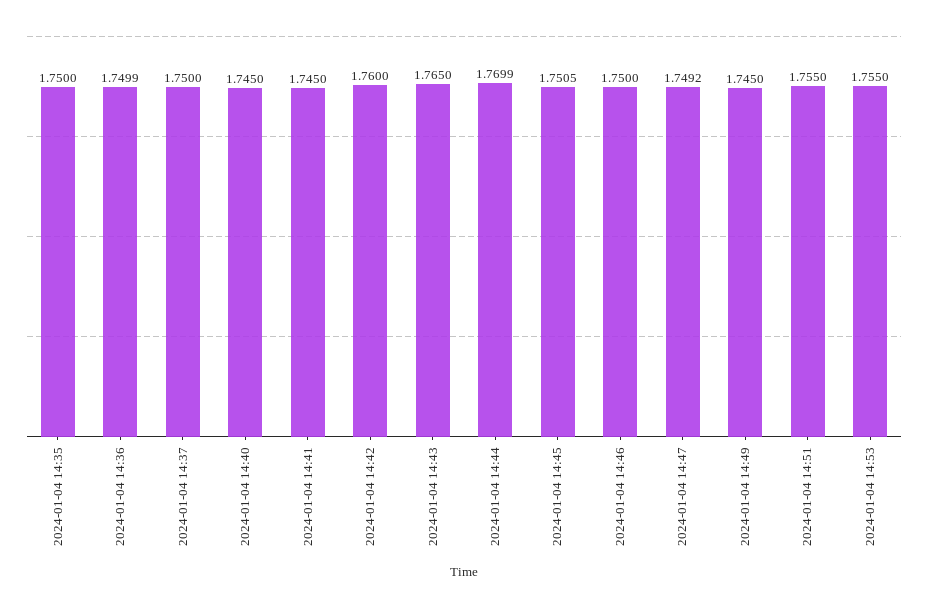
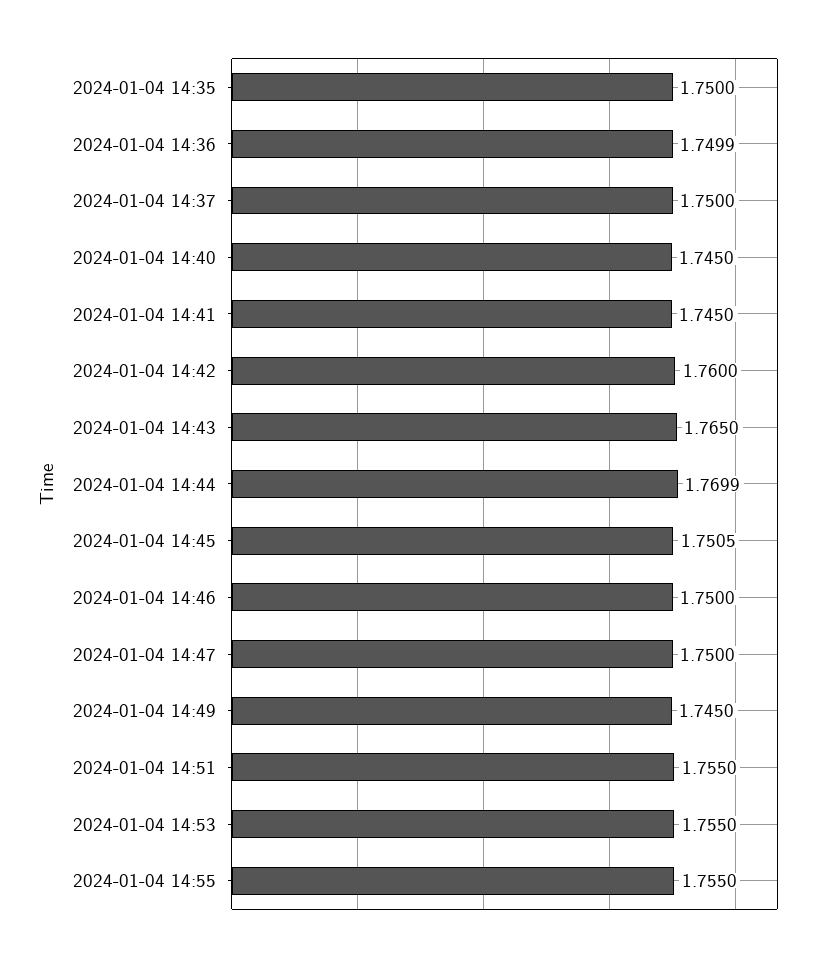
2024-01-04 14:47: 1.7492 -> 1.75
2024-01-04 14:55: none -> 1.755

